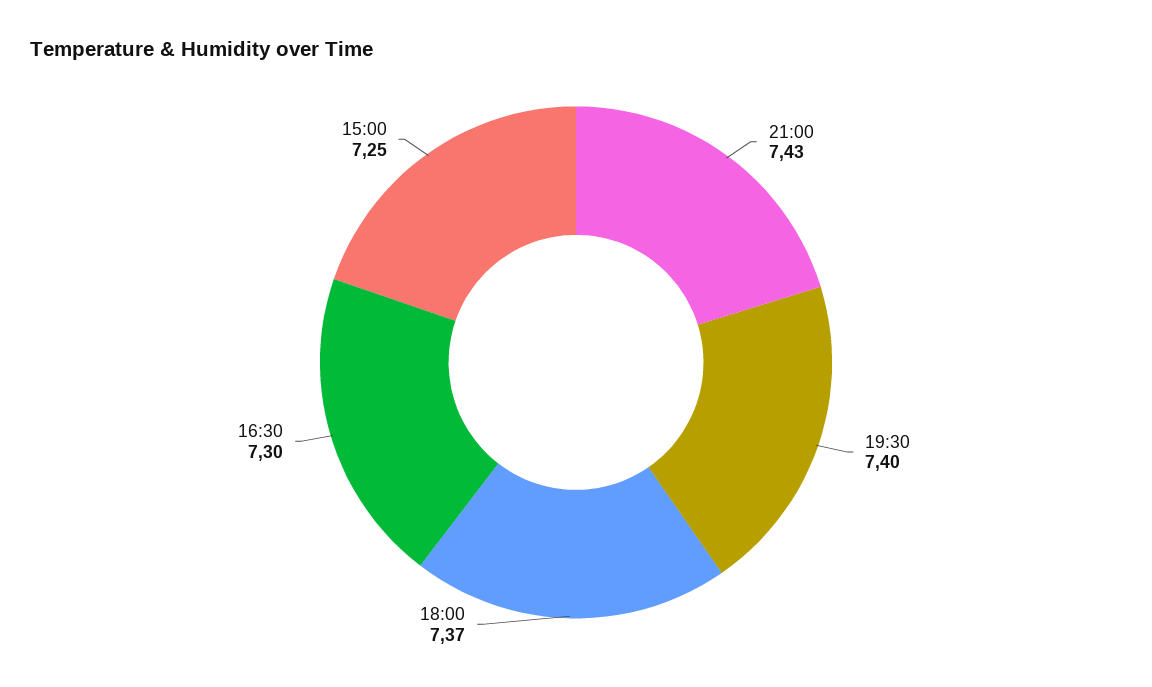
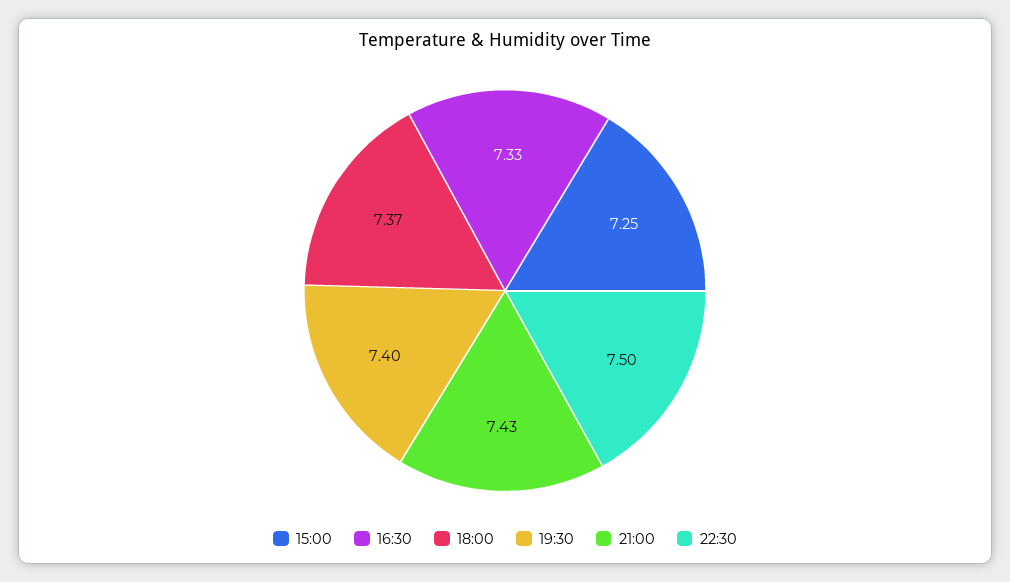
16:30: 7.3 -> 7.33
22:30: none -> 7.5

